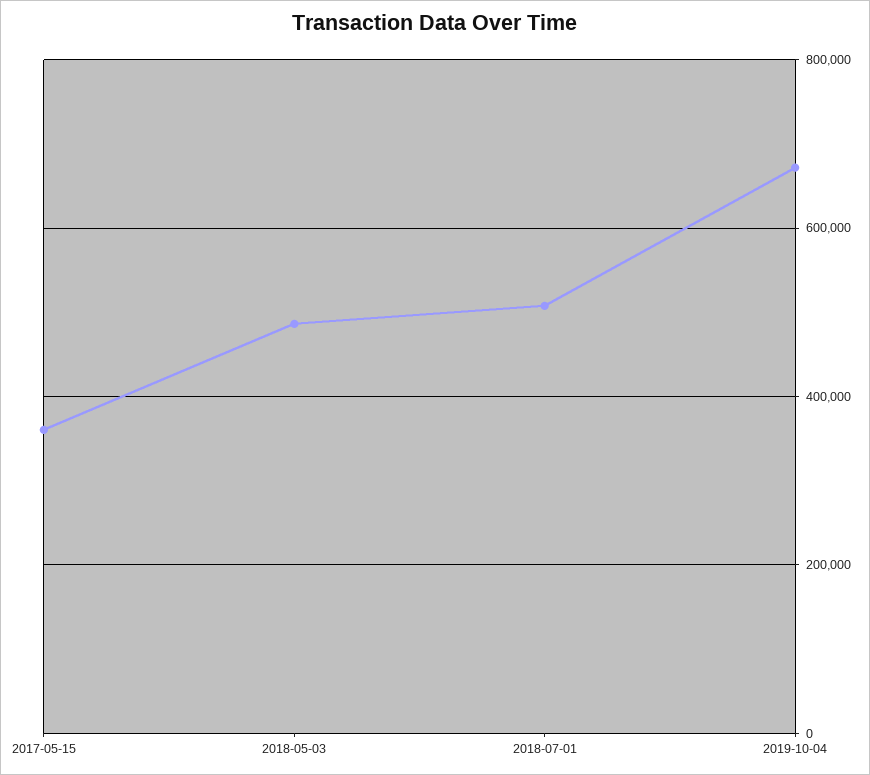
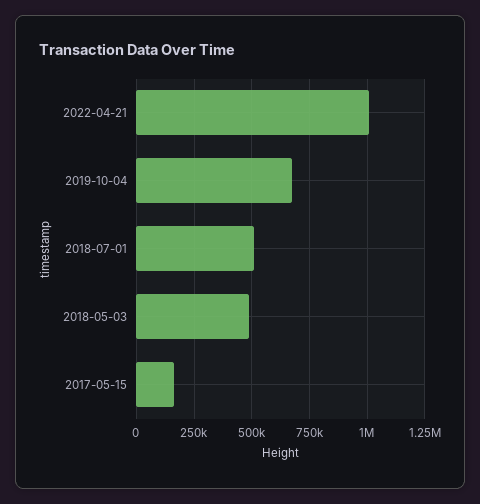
2017-05-15: 360000 -> 150000
2022-04-21: none -> 1000000

